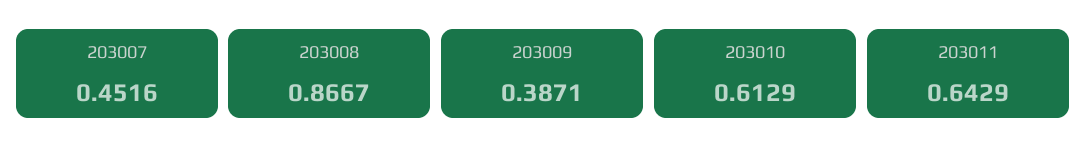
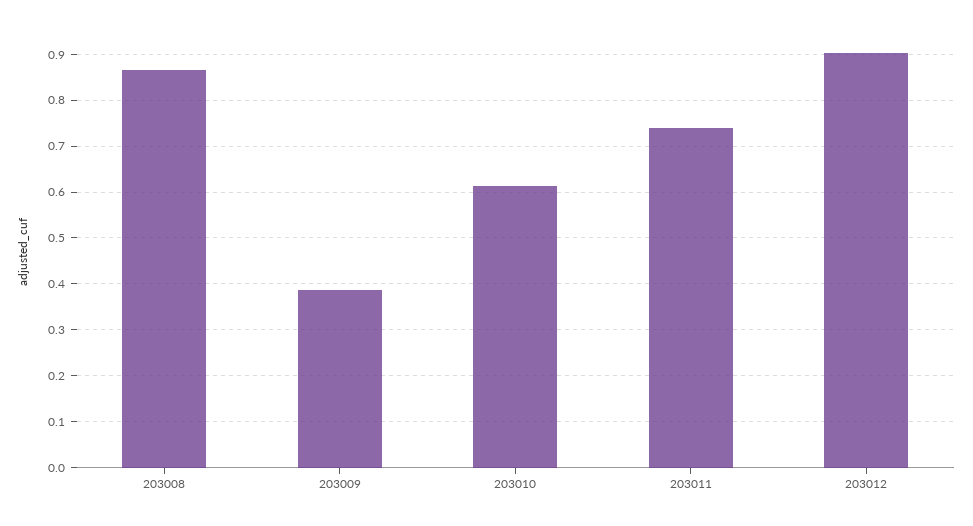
203007: 0.4516 -> none
203011: 0.6429 -> 0.74
203012: none -> 0.9

